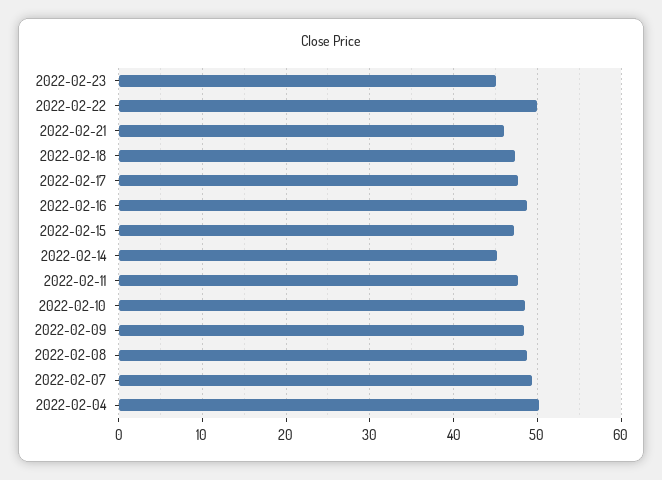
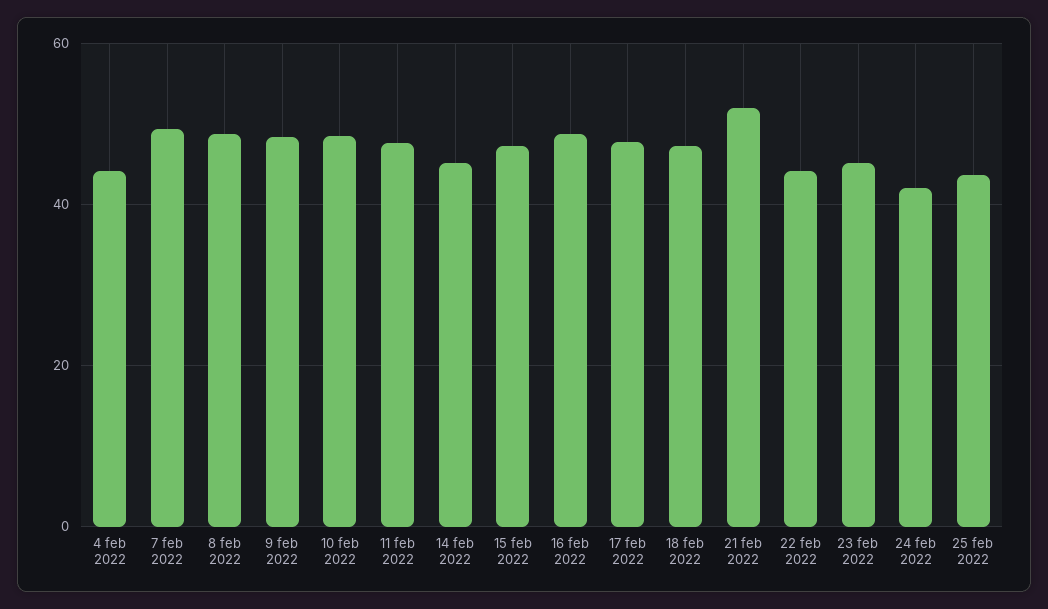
2022-02-22: 50 -> 44
2022-02-21: 46 -> 52
2022-02-04: 50 -> 44
24 feb 2022: none -> 42
25 feb 2022: none -> 44

